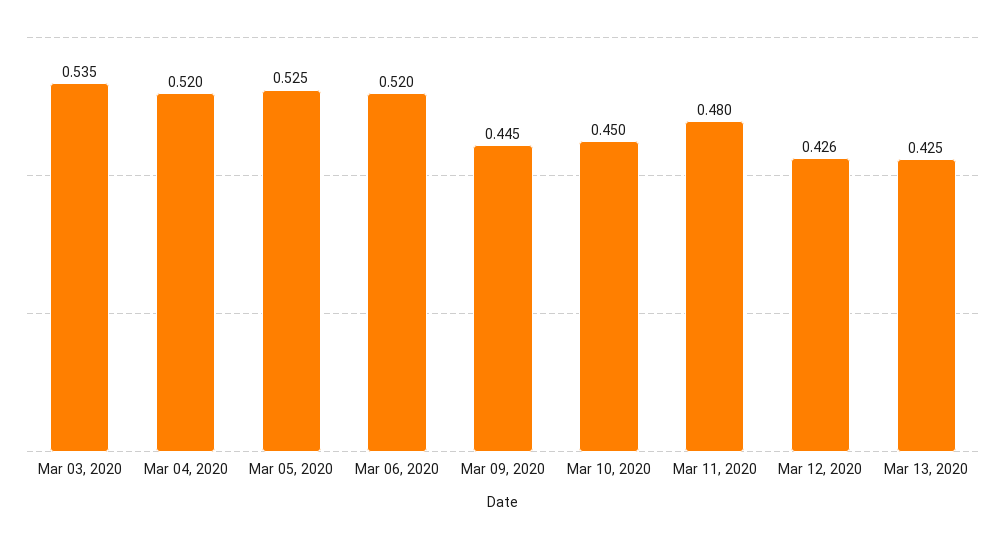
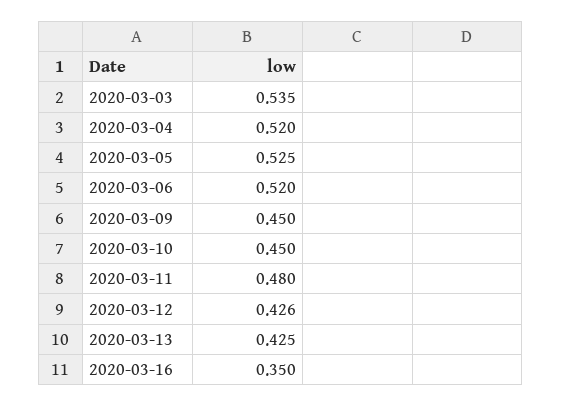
Mar 09, 2020: 0.445 -> 0.45
2020-03-16: none -> 0.35

